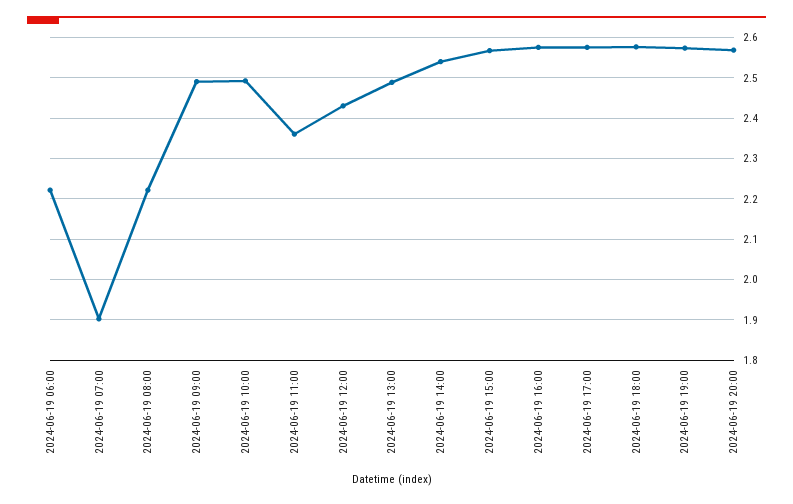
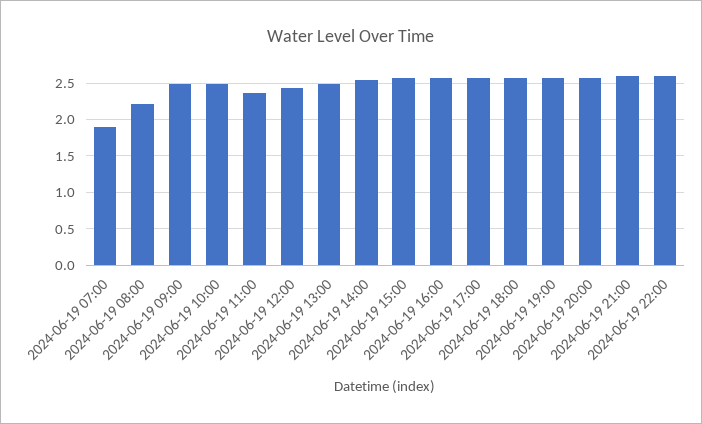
2024-06-19 06:00: 2.22 -> none
2024-06-19 21:00: none -> 2.6
2024-06-19 22:00: none -> 2.6

